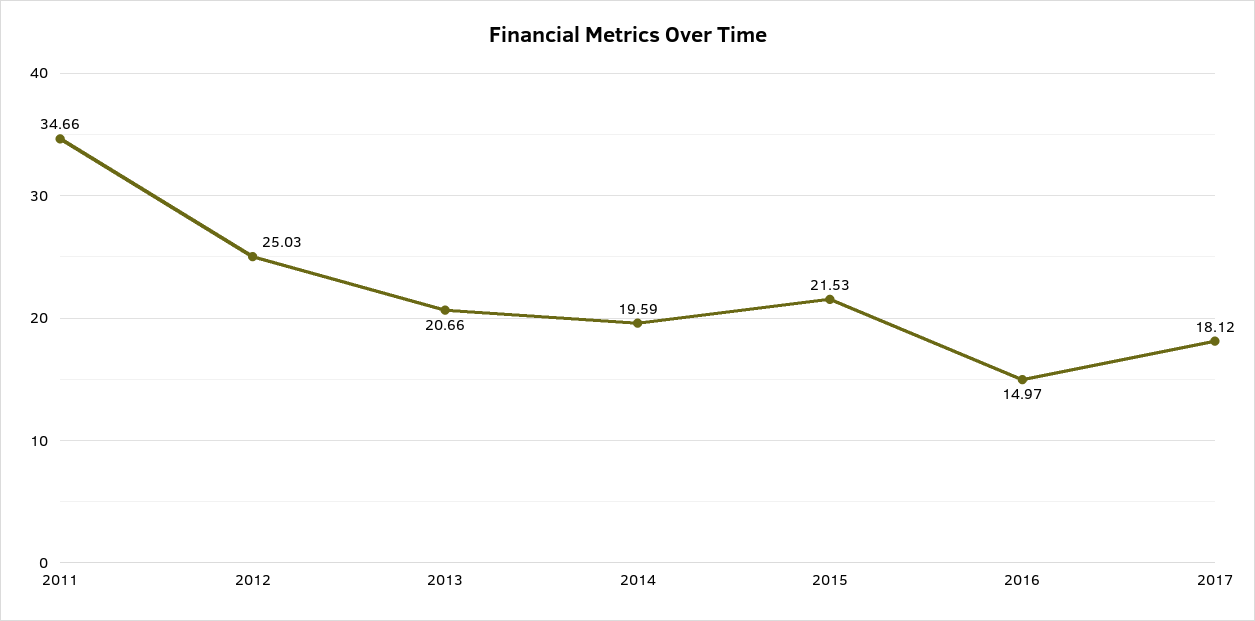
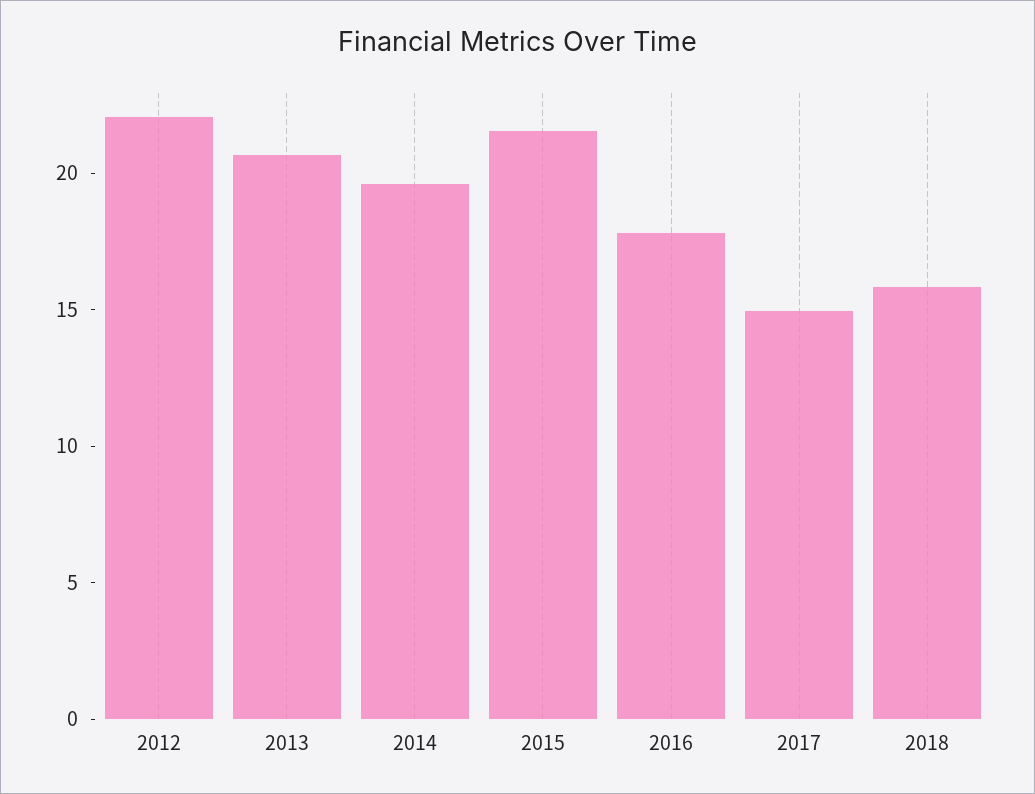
2011: 34.66 -> none
2012: 25.03 -> 22
2016: 14.97 -> 18
2017: 18.12 -> 15
2018: none -> 16

